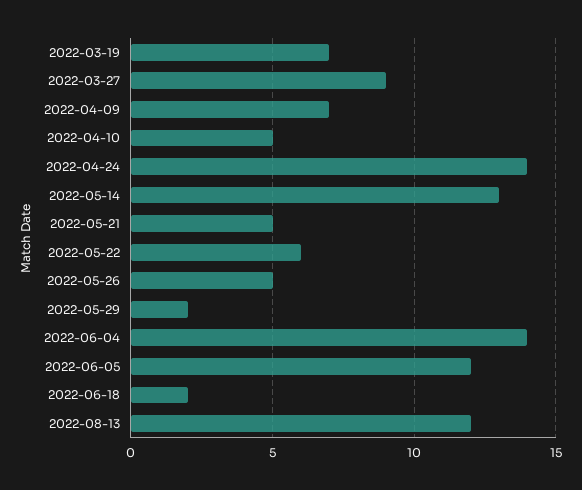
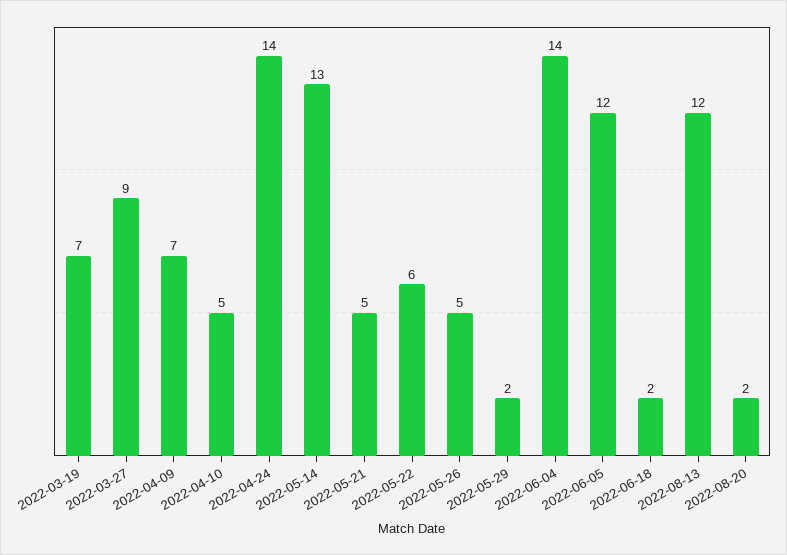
2022-08-20: none -> 2

